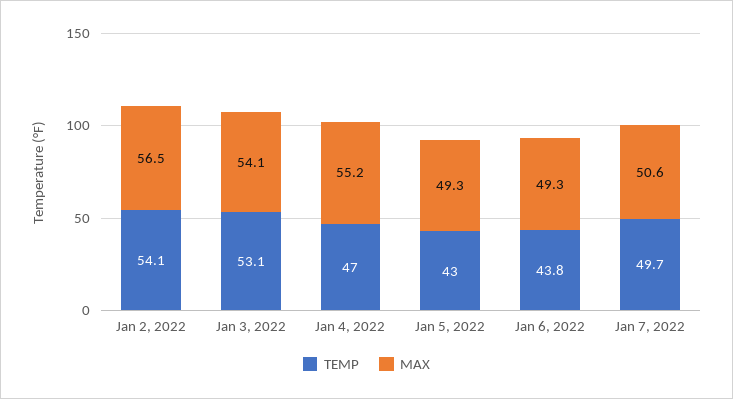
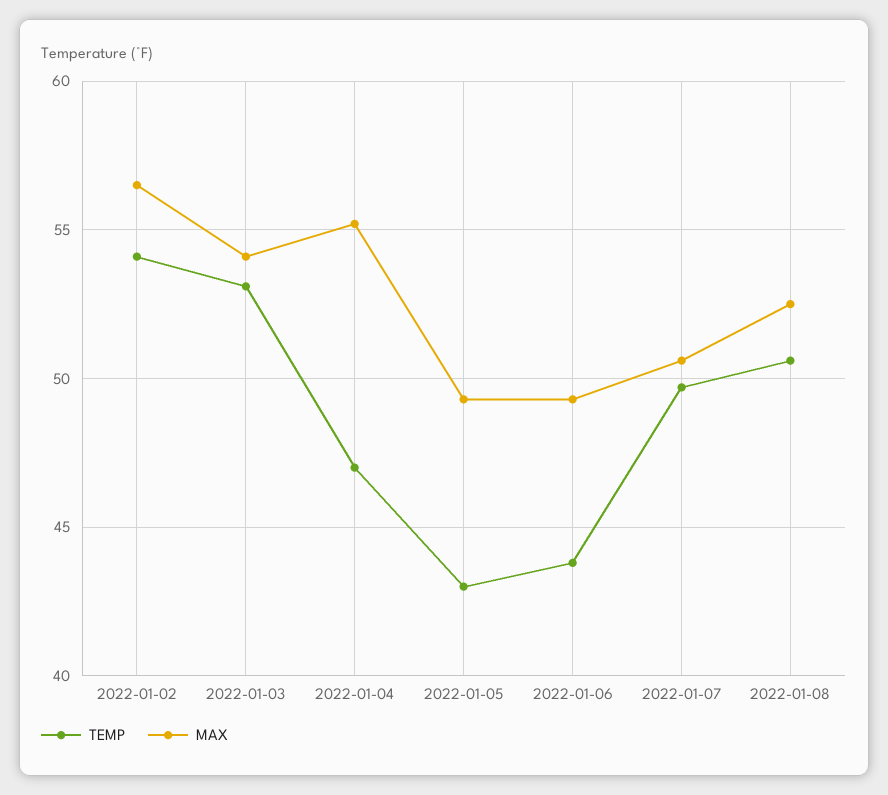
TEMP, 2022-01-08: none -> 50.5
MAX, 2022-01-08: none -> 52.5

